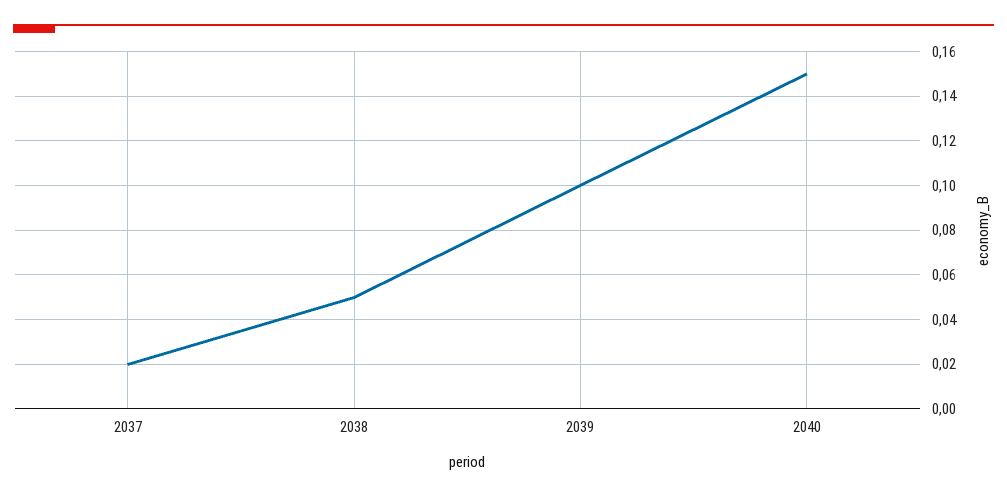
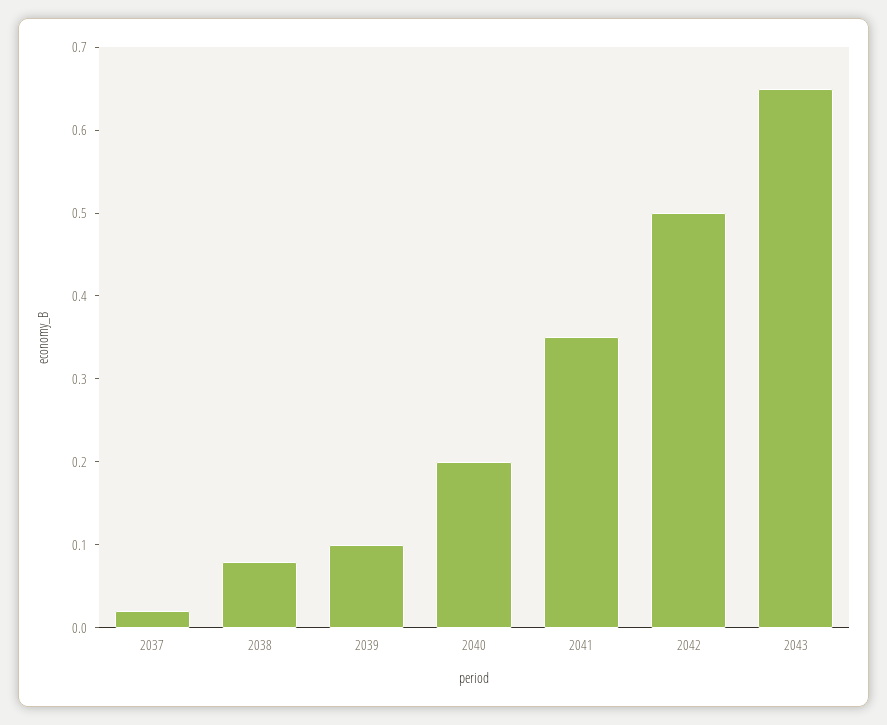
2038: 0.05 -> 0.08
2040: 0.15 -> 0.2
2041: none -> 0.35
2042: none -> 0.5
2043: none -> 0.65

